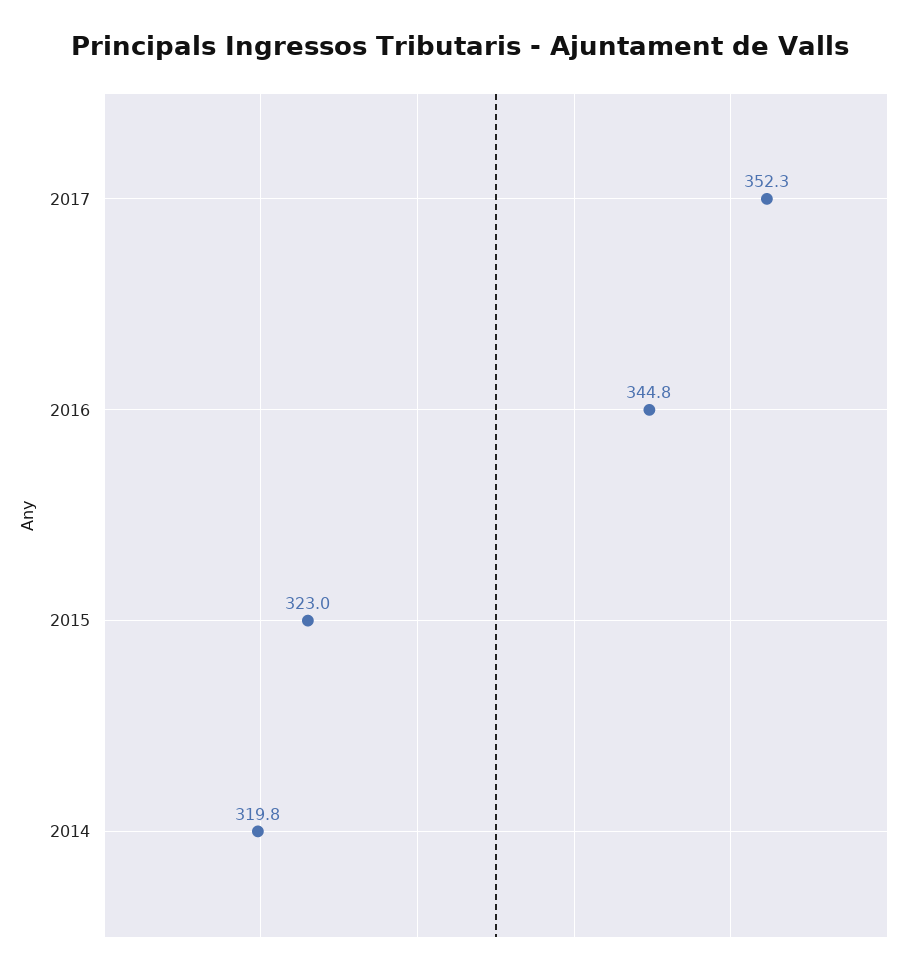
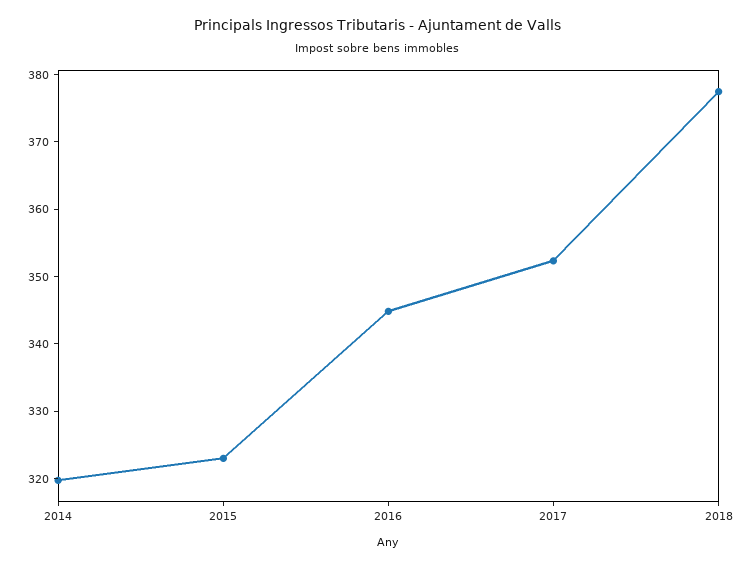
2018: none -> 378

